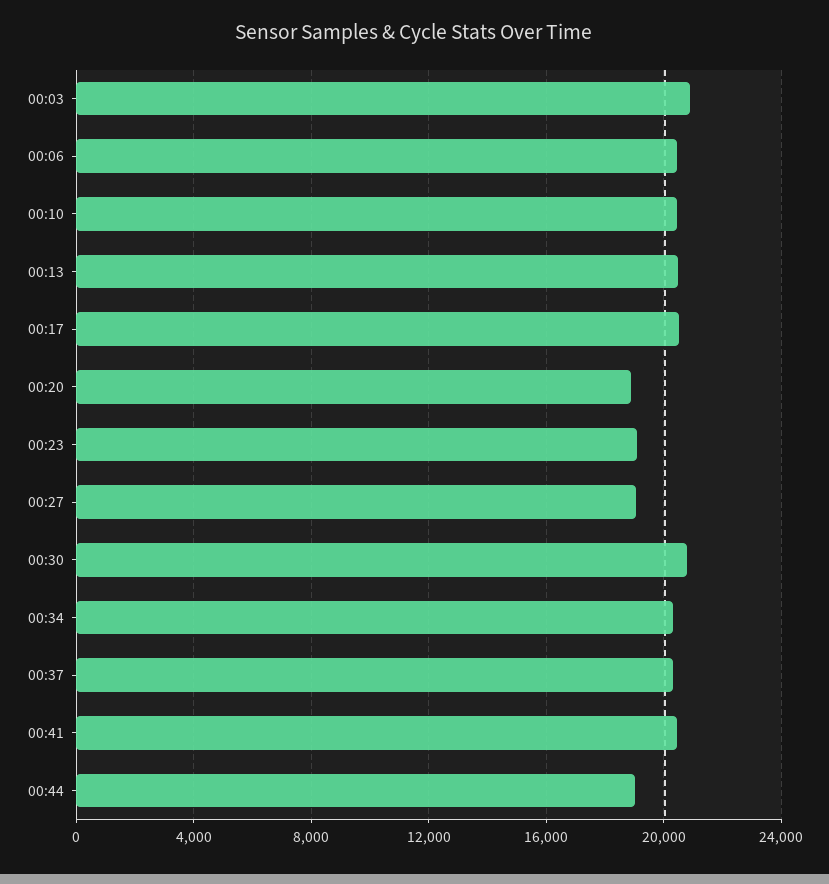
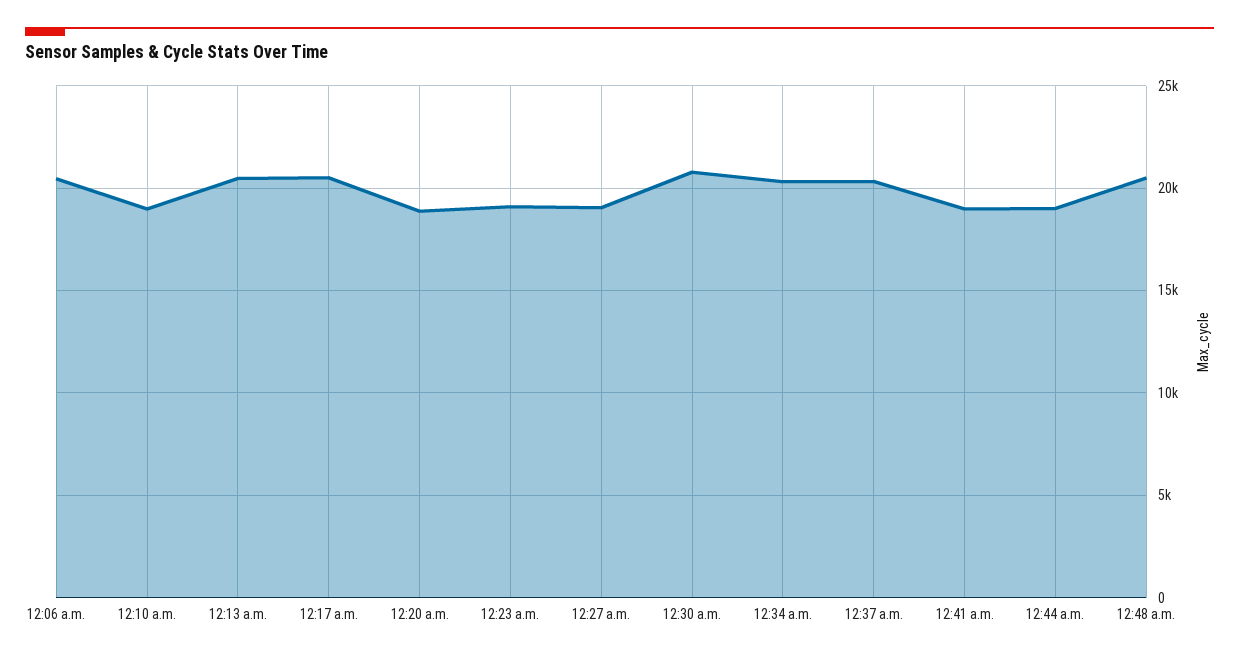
00:03: 21000 -> none
00:10: 20500 -> 19000
00:41: 20500 -> 19000
12:48 a.m.: none -> 20500

